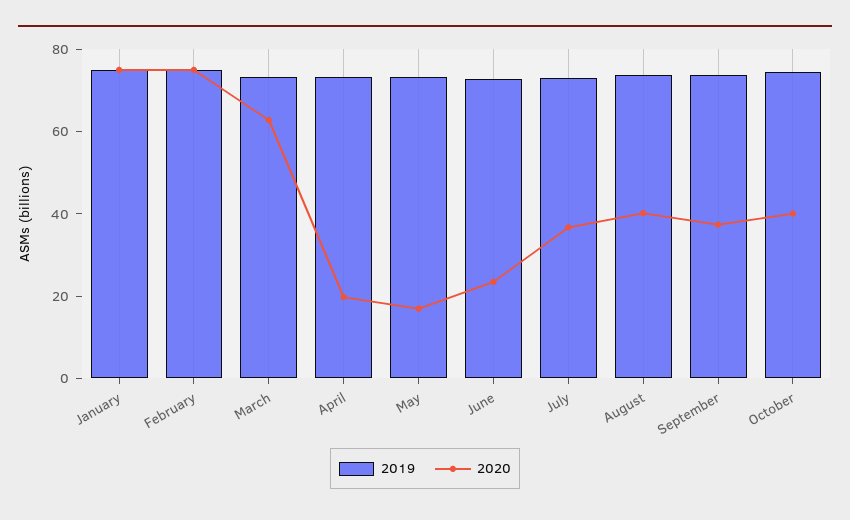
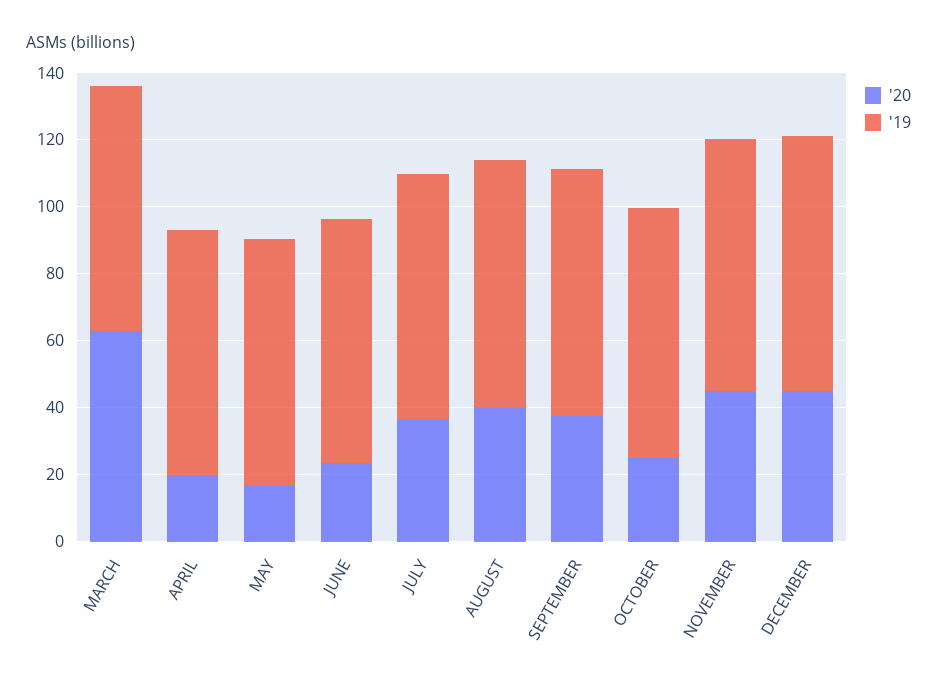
2019, January: 75 -> none
2020, January: 75 -> none
2019, February: 75 -> none
2020, February: 75 -> none
2020, October: 40 -> 25
2020, NOVEMBER: none -> 45
2019, NOVEMBER: none -> 75
2020, DECEMBER: none -> 45
2019, DECEMBER: none -> 75

